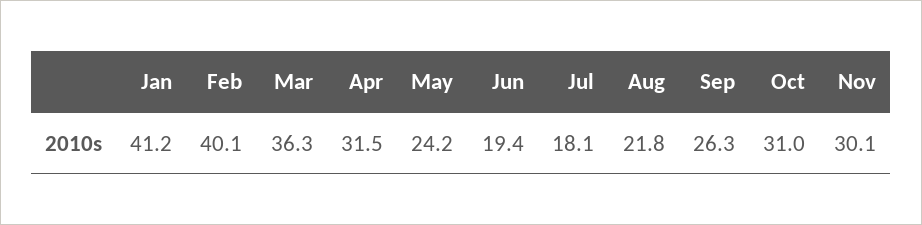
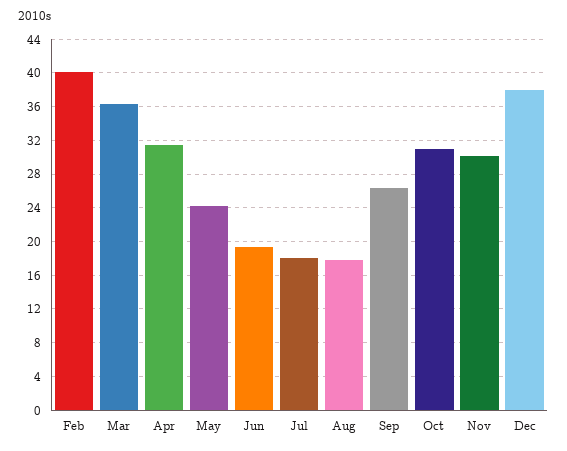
Jan: 41.2 -> none
Aug: 21.8 -> 18
Dec: none -> 38

